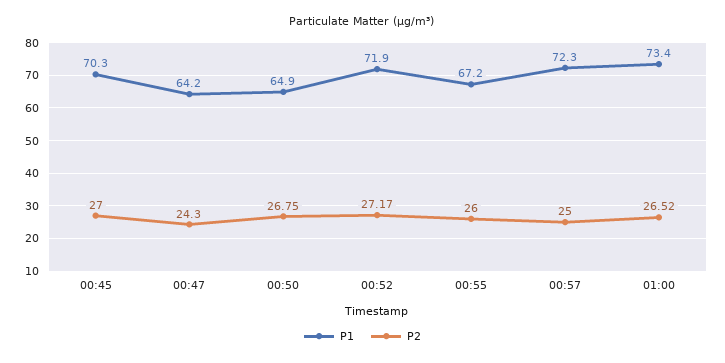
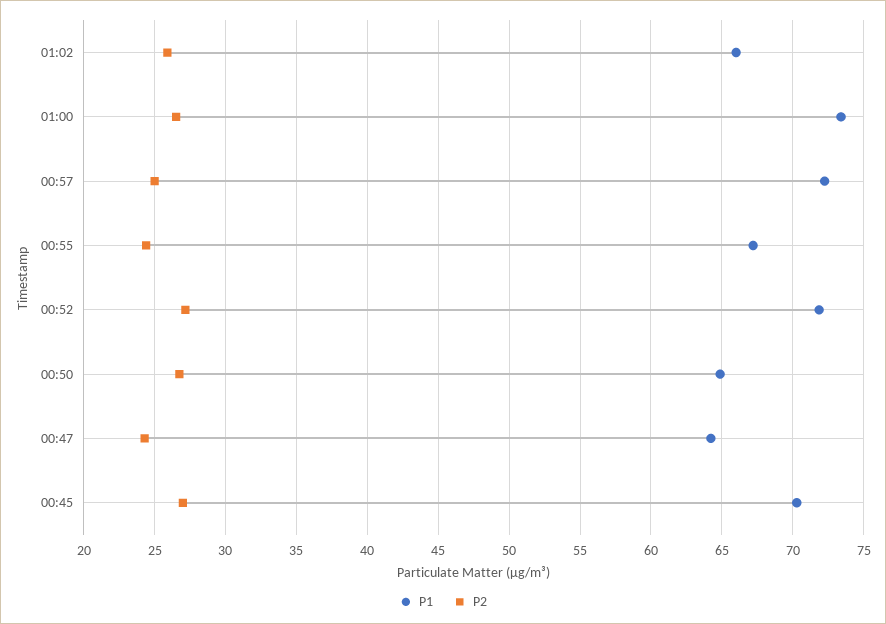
P2, 00:55: 26 -> 24.5
P1, 01:02: none -> 66
P2, 01:02: none -> 26

